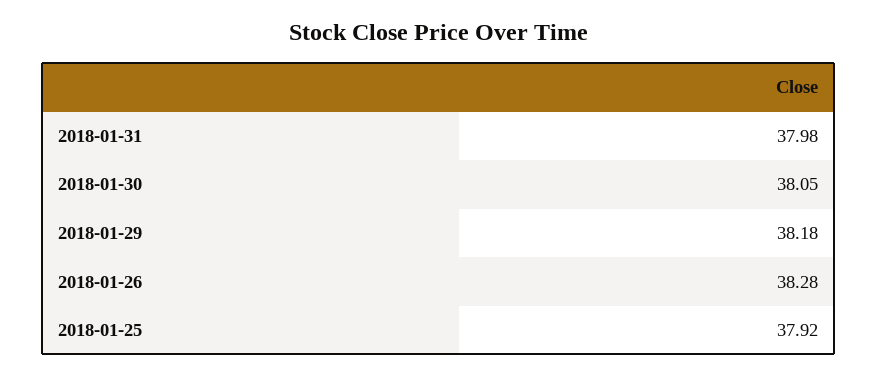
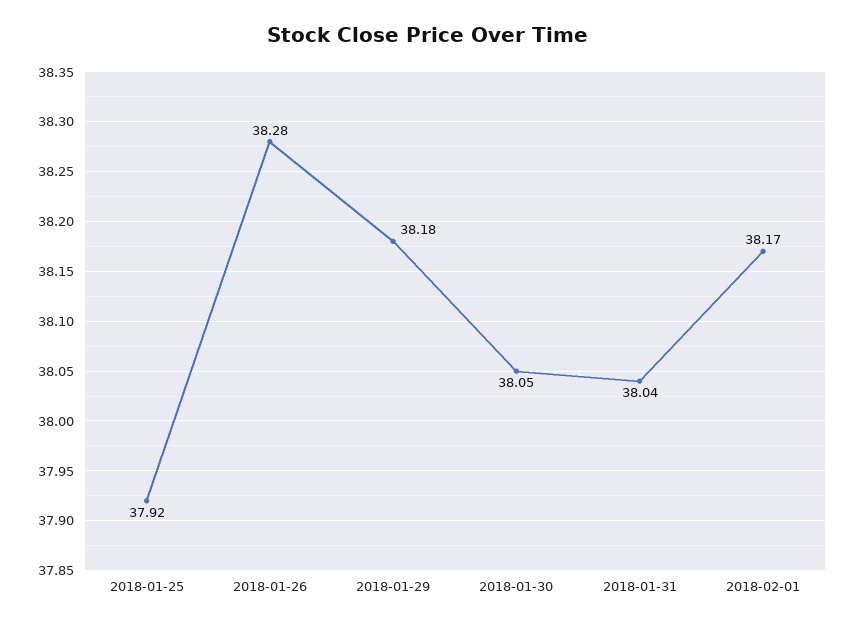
2018-01-31: 37.98 -> 38.04
2018-02-01: none -> 38.17

